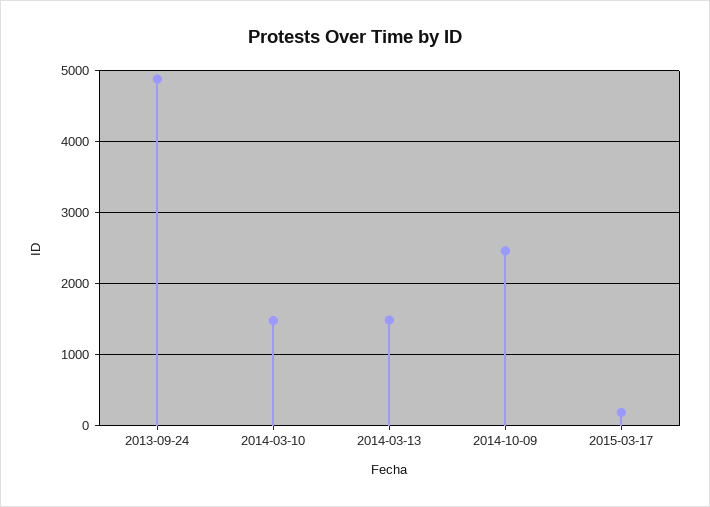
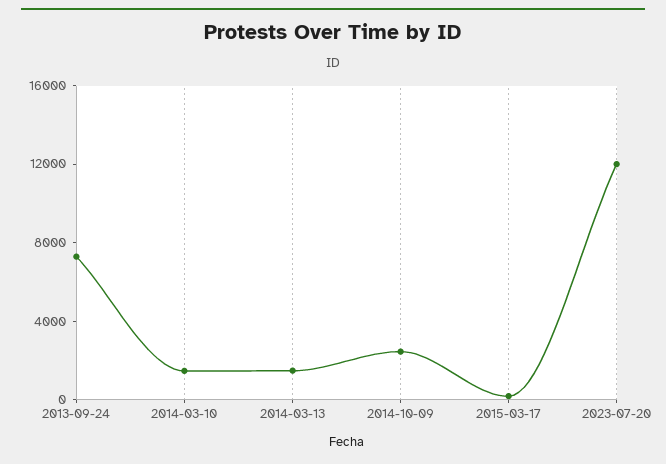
2013-09-24: 4900 -> 7000
2023-07-20: none -> 12000

